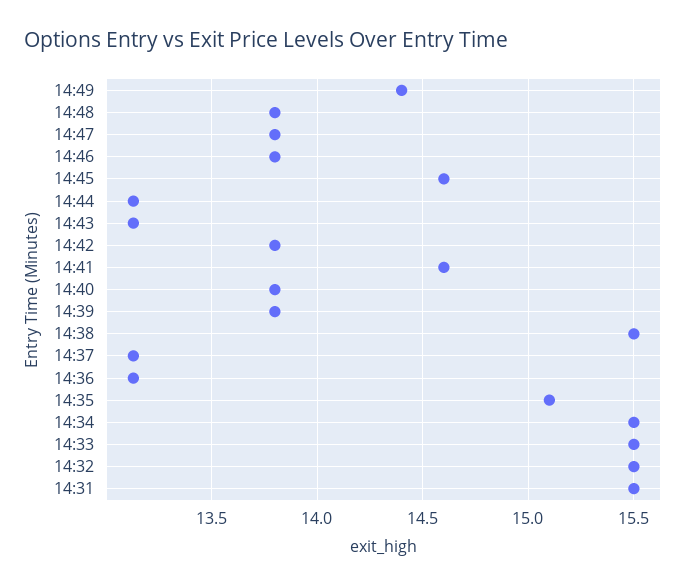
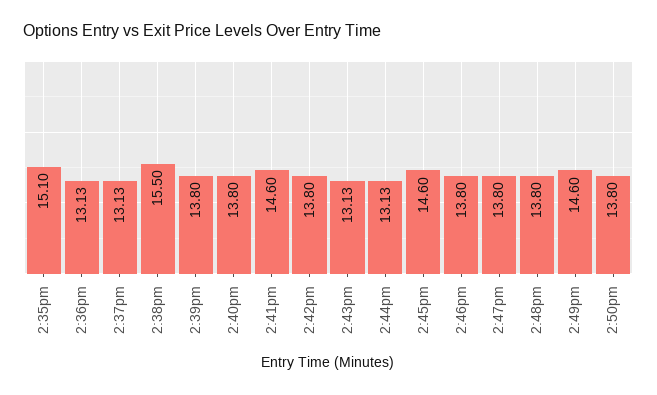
14:49: 14.4 -> 14.6
14:34: 15.5 -> none
14:33: 15.5 -> none
14:32: 15.5 -> none
14:31: 15.5 -> none
2:50pm: none -> 13.8

